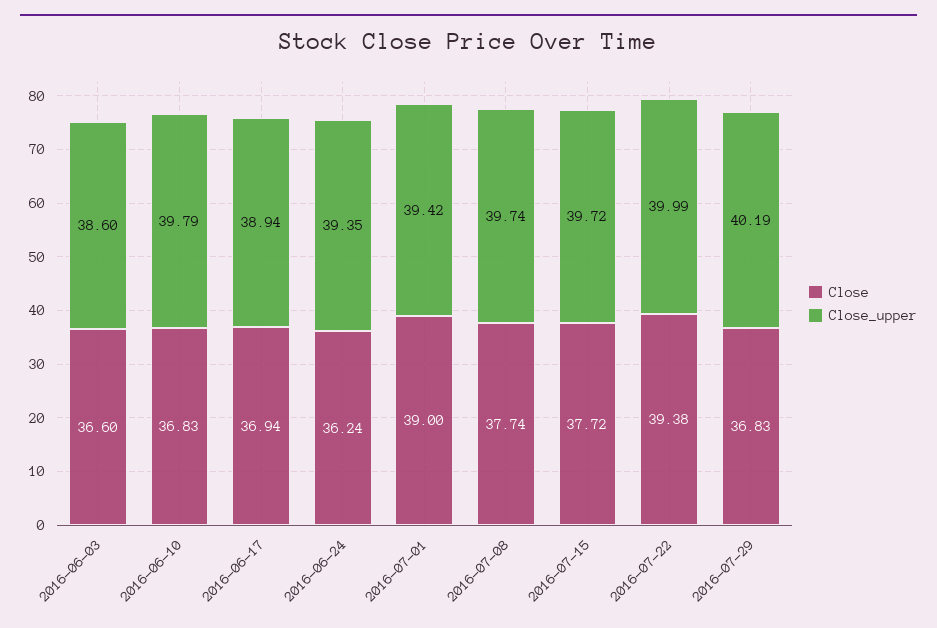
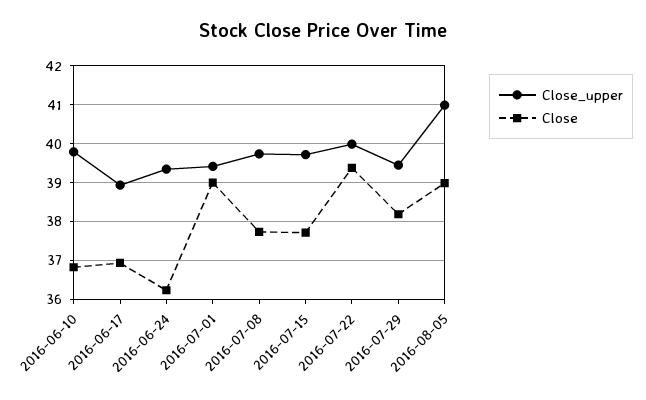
Close, 2016-06-03: 36.6 -> none
Close_upper, 2016-06-03: 38.6 -> none
Close, 2016-07-29: 36.83 -> 38.2
Close_upper, 2016-07-29: 40.19 -> 39.4
Close_upper, 2016-08-05: none -> 41
Close, 2016-08-05: none -> 39

